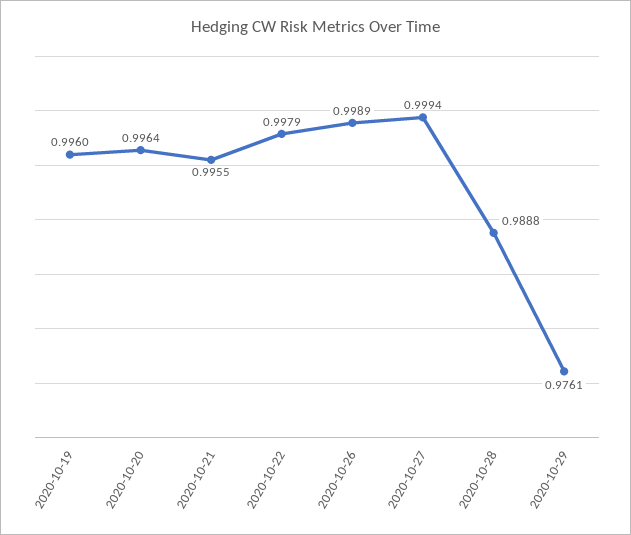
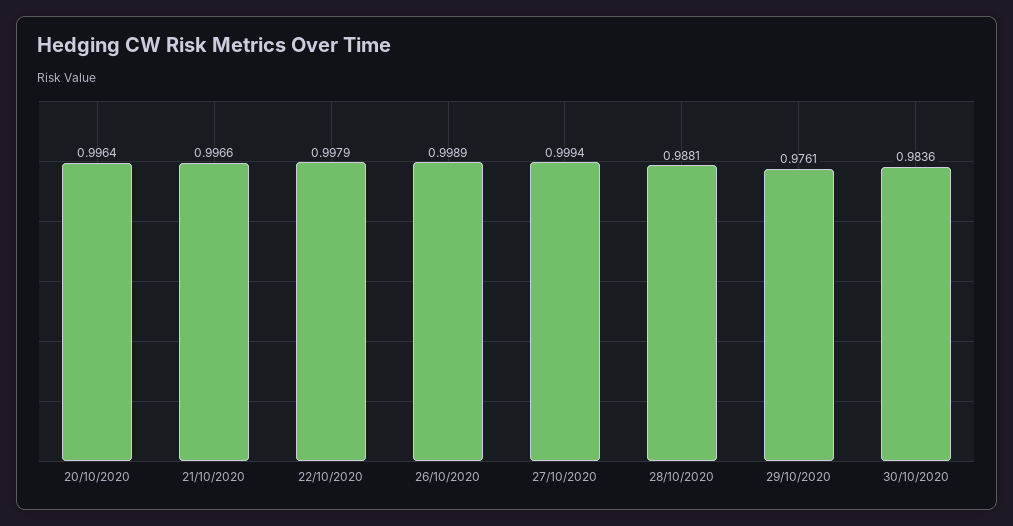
2020-10-19: 0.996 -> none
2020-10-21: 0.9955 -> 0.9966
2020-10-28: 0.9888 -> 0.9881
30/10/2020: none -> 0.9836

